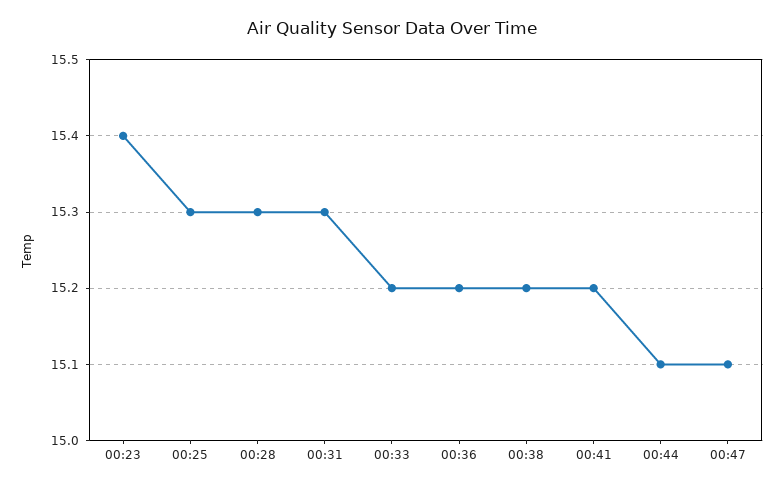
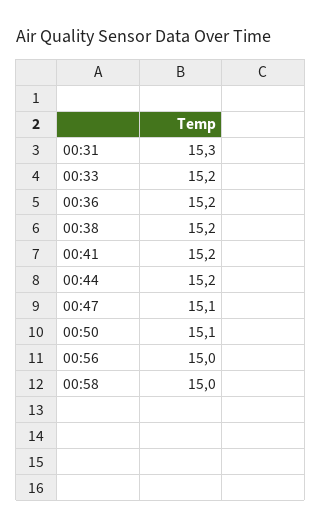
00:23: 15.4 -> none
00:25: 15.3 -> none
00:28: 15.3 -> none
00:44: 15.1 -> 15.2
00:50: none -> 15.1
00:56: none -> 15
00:58: none -> 15

